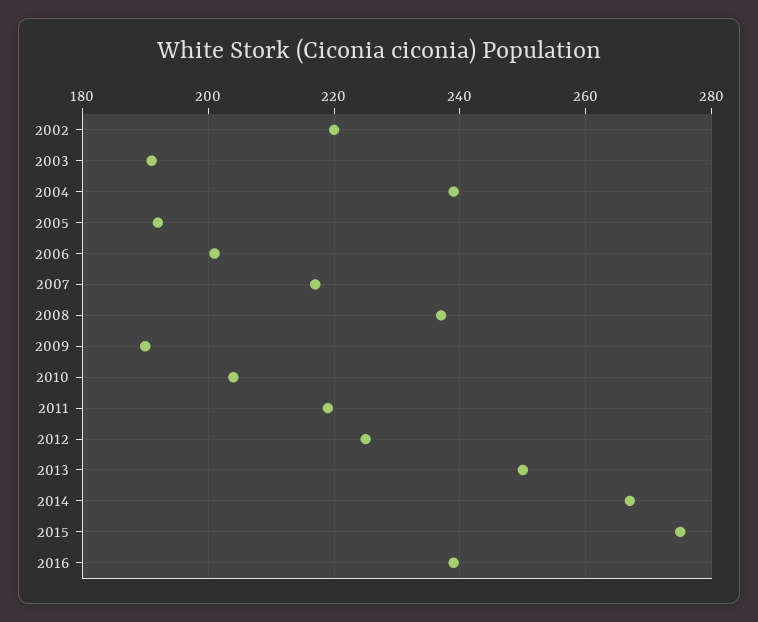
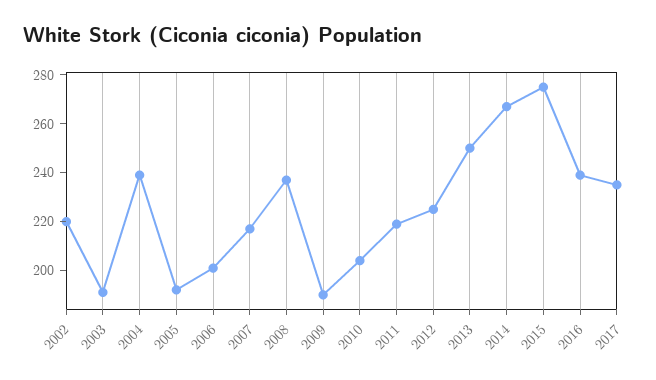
2017: none -> 235

